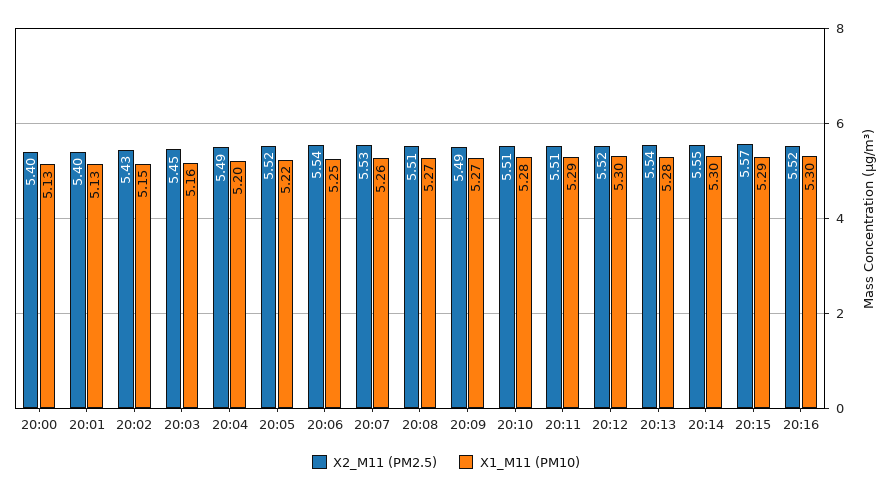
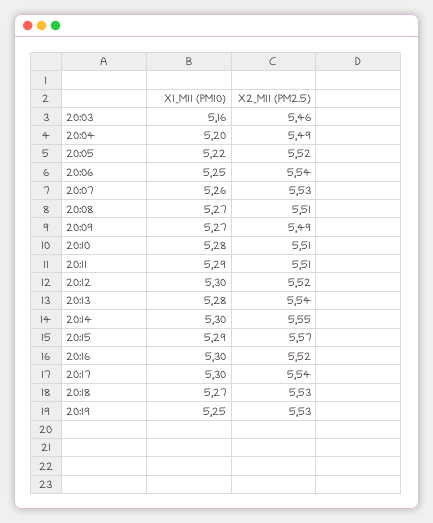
X2_M11 (PM2.5), 20:00: 5.4 -> none
X1_M11 (PM10), 20:00: 5.13 -> none
X2_M11 (PM2.5), 20:01: 5.4 -> none
X1_M11 (PM10), 20:01: 5.13 -> none
X2_M11 (PM2.5), 20:02: 5.43 -> none
X1_M11 (PM10), 20:02: 5.15 -> none
X2_M11 (PM2.5), 20:03: 5.45 -> 5.46
X1_M11 (PM10), 20:17: none -> 5.3
X2_M11 (PM2.5), 20:17: none -> 5.54
X1_M11 (PM10), 20:18: none -> 5.27
X2_M11 (PM2.5), 20:18: none -> 5.53
X1_M11 (PM10), 20:19: none -> 5.25
X2_M11 (PM2.5), 20:19: none -> 5.53

